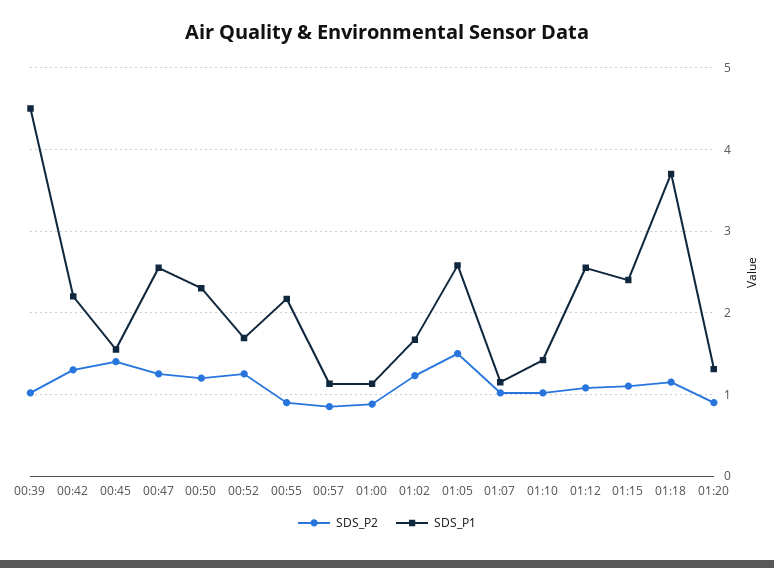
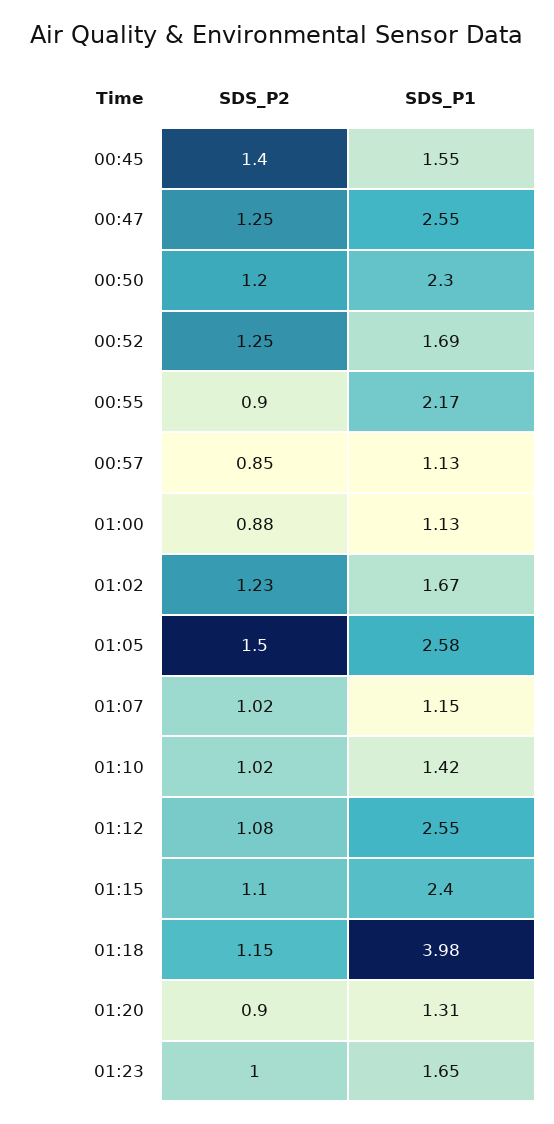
SDS_P2, 00:39: 1 -> none
SDS_P1, 00:39: 4.5 -> none
SDS_P2, 00:42: 1.3 -> none
SDS_P1, 00:42: 2.2 -> none
SDS_P1, 01:18: 3.7 -> 3.98
SDS_P2, 01:23: none -> 1
SDS_P1, 01:23: none -> 1.65

